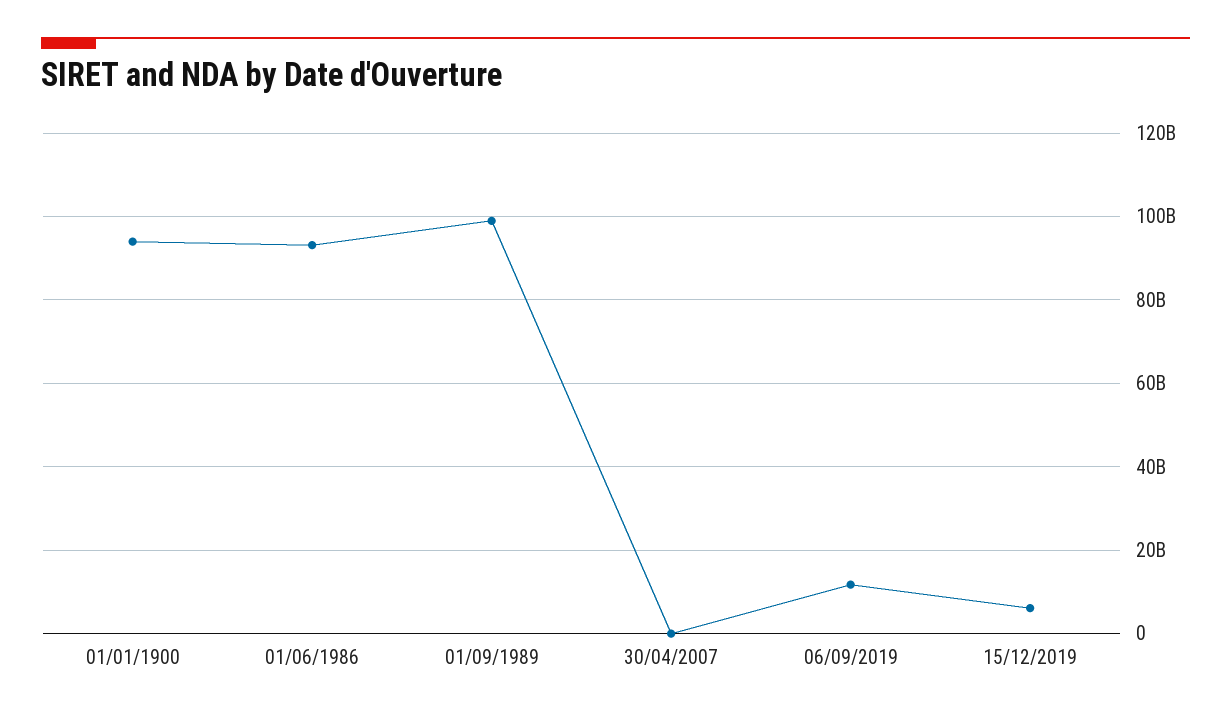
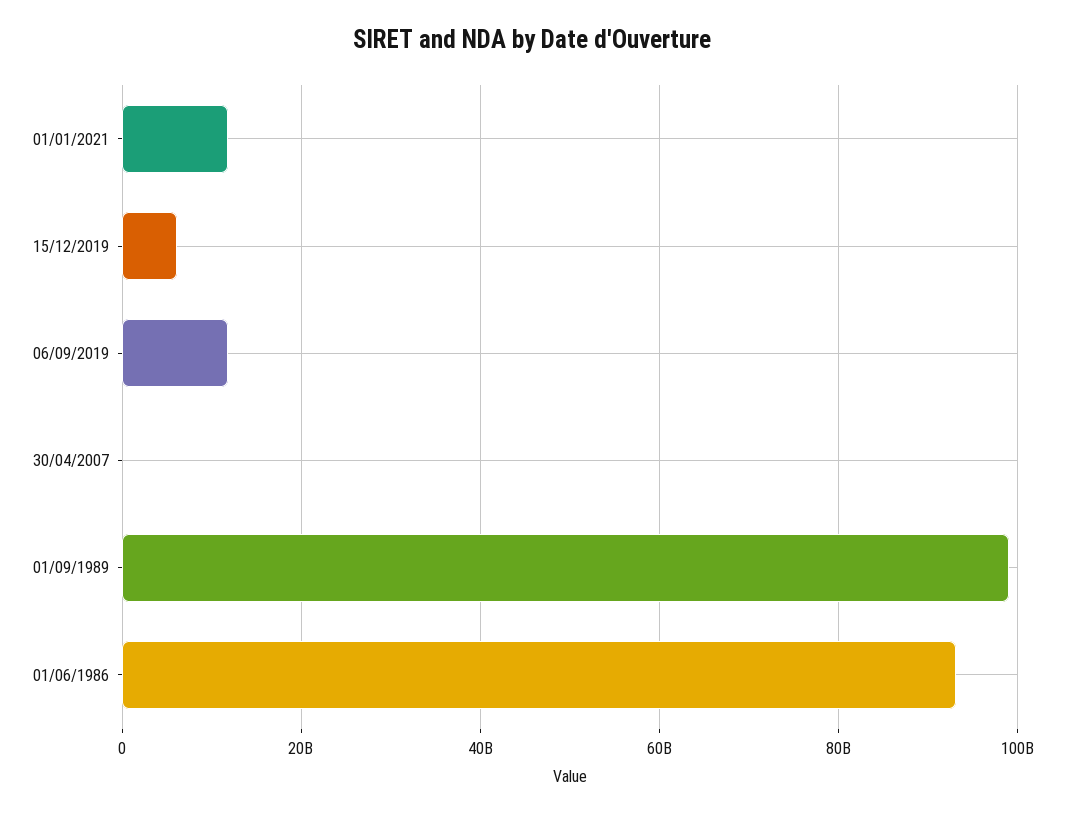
01/01/1900: 94000000000 -> none
01/01/2021: none -> 12000000000

